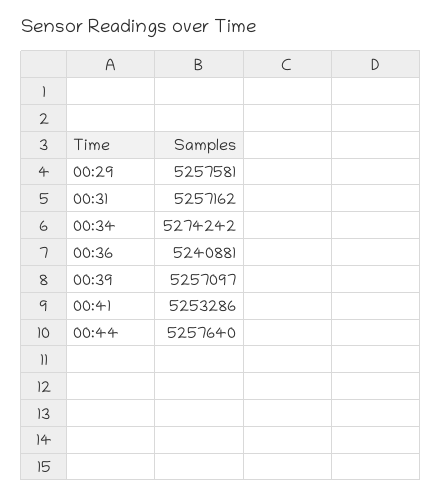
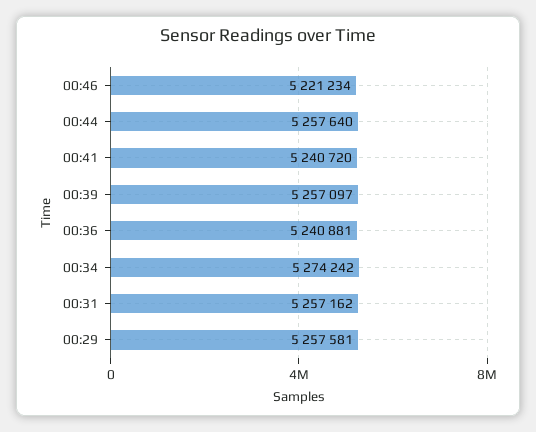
00:41: 5253286 -> 5240720
00:46: none -> 5221234

